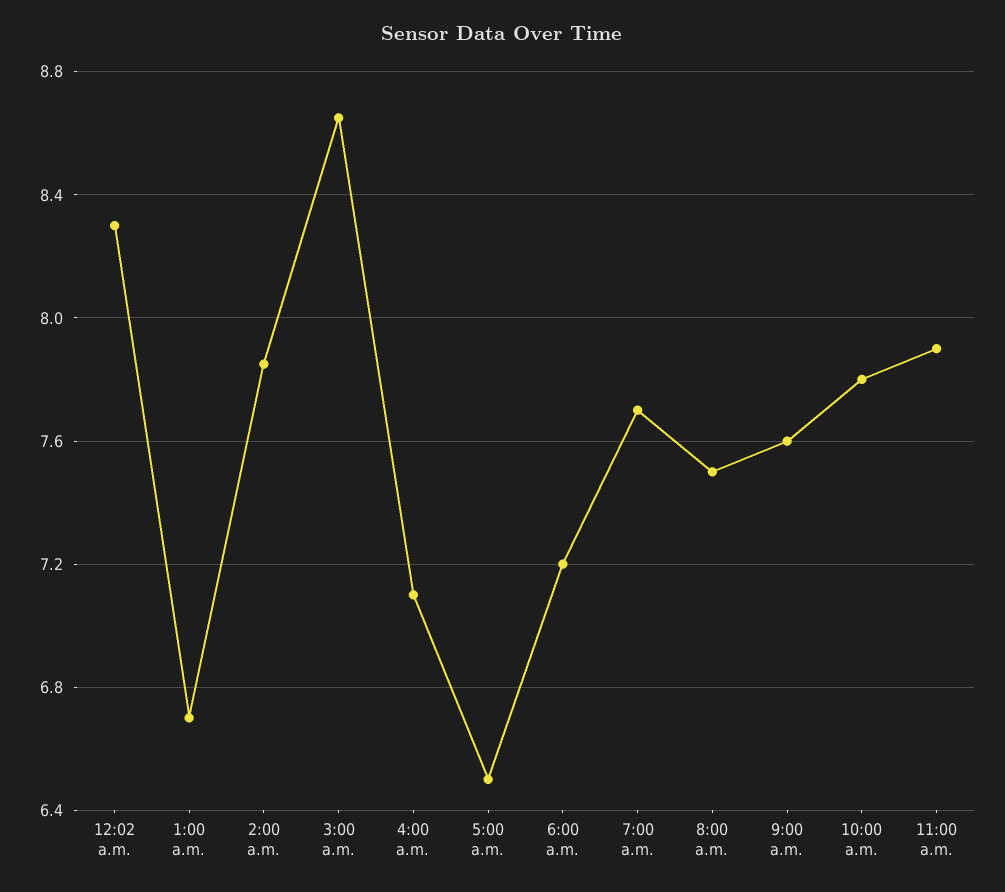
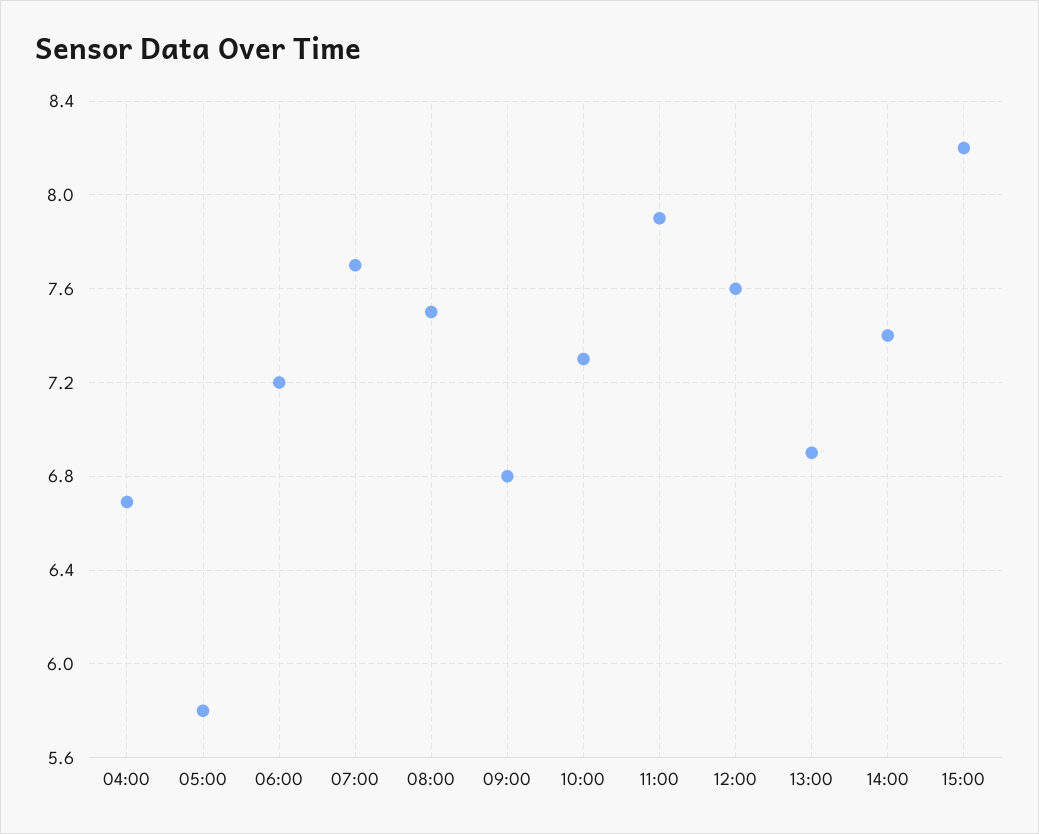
12:02 a.m.: 8.3 -> none
1:00 a.m.: 6.7 -> none
2:00 a.m.: 7.85 -> none
3:00 a.m.: 8.65 -> none
4:00 a.m.: 7.1 -> 6.7
5:00 a.m.: 6.5 -> 5.8
9:00 a.m.: 7.6 -> 6.8
10:00 a.m.: 7.8 -> 7.3
12:00: none -> 7.6
13:00: none -> 6.9
14:00: none -> 7.4
15:00: none -> 8.2

